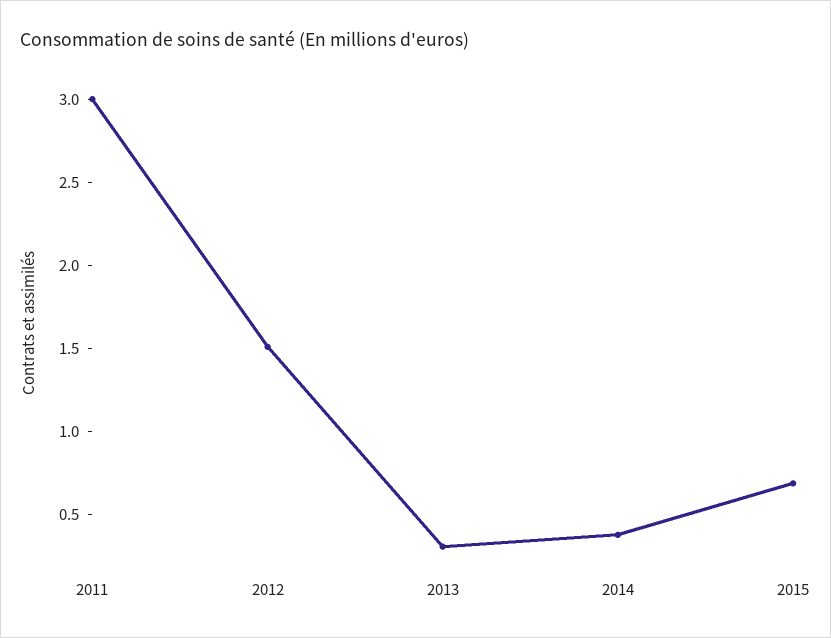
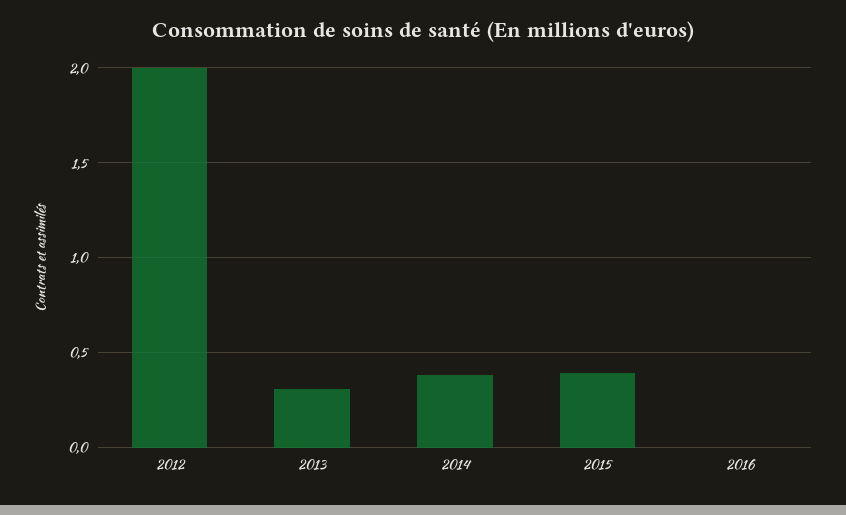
2011: 3 -> none
2012: 1.5 -> 2
2015: 0.7 -> 0.4
2016: none -> 0

